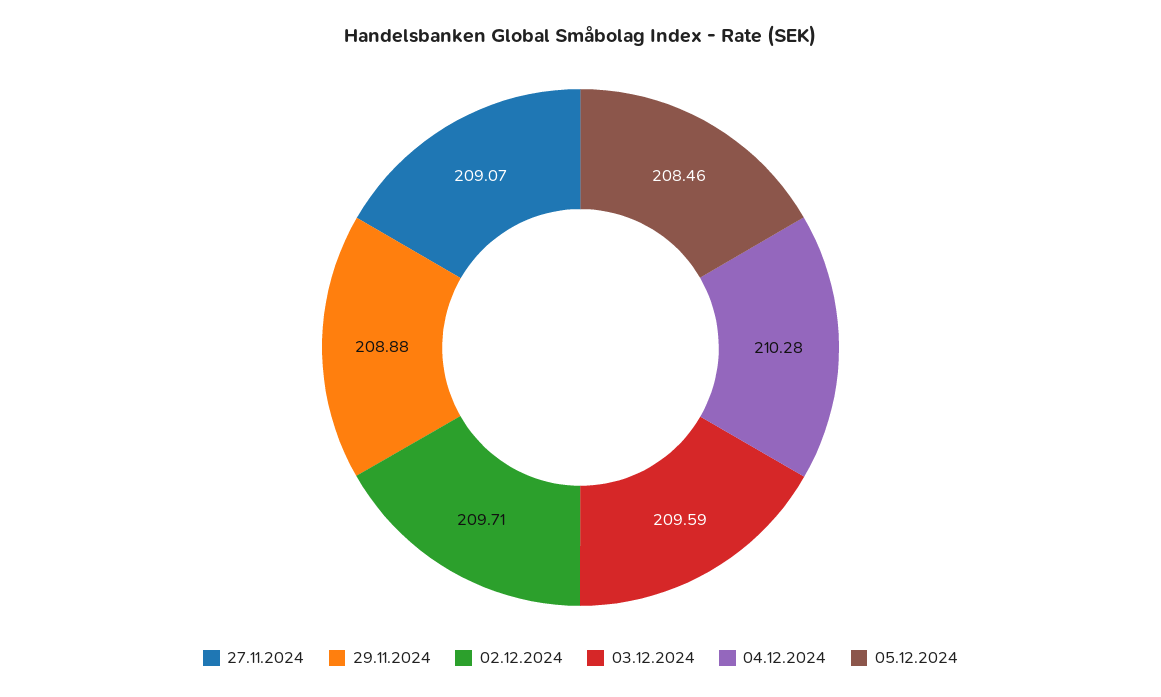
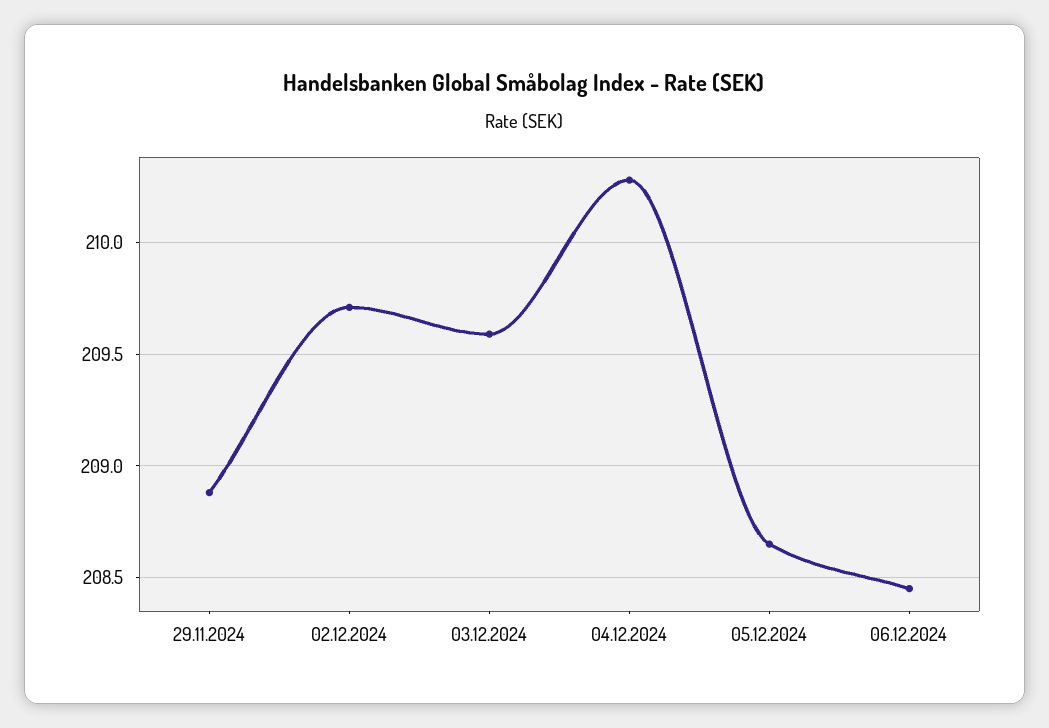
27.11.2024: 209.07 -> none
05.12.2024: 208.46 -> 208.65
06.12.2024: none -> 208.45

